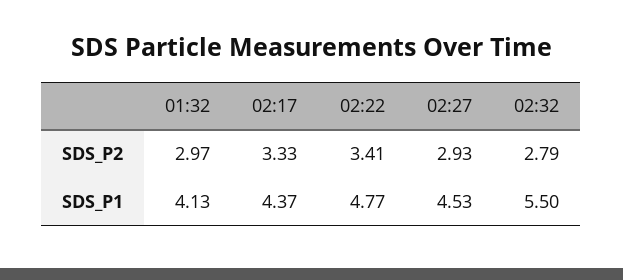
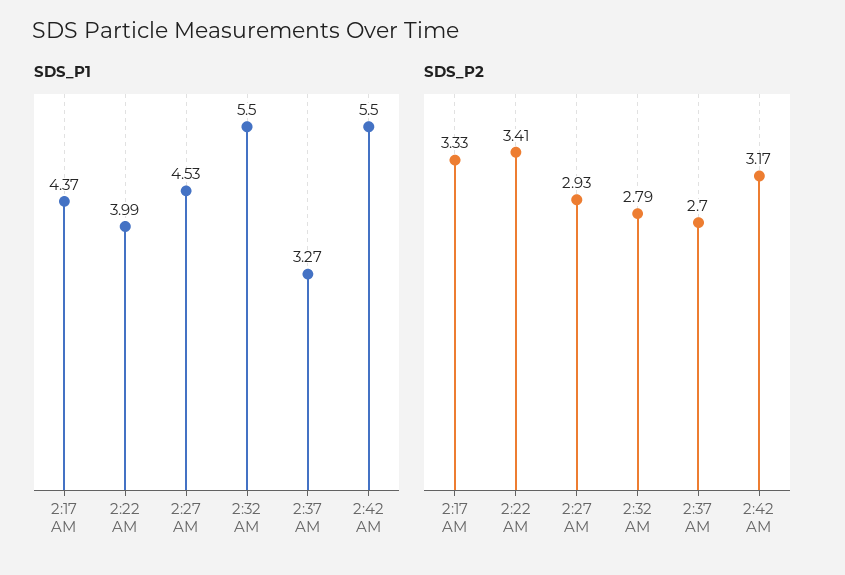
SDS_P2, 01:32: 2.97 -> none
SDS_P1, 01:32: 4.13 -> none
SDS_P1, 02:22: 4.77 -> 3.99
SDS_P1, 2:37 AM: none -> 3.27
SDS_P1, 2:42 AM: none -> 5.5
SDS_P2, 2:37 AM: none -> 2.7
SDS_P2, 2:42 AM: none -> 3.17

